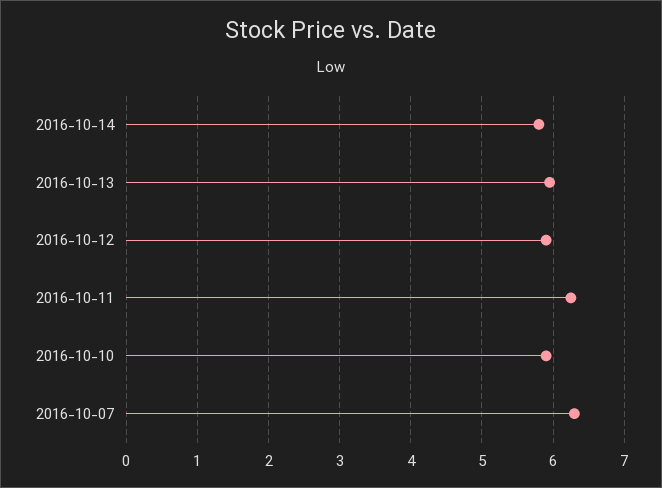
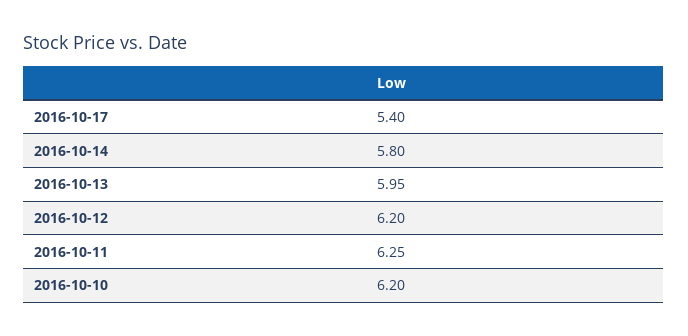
2016-10-12: 5.9 -> 6.2
2016-10-10: 5.9 -> 6.2
2016-10-07: 6.3 -> none
2016-10-17: none -> 5.4

